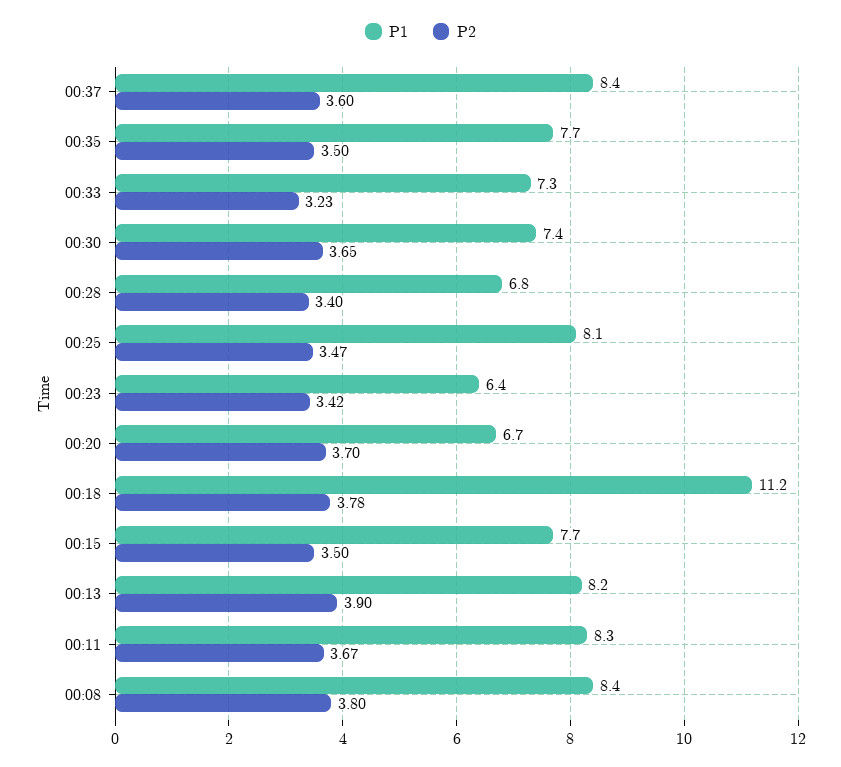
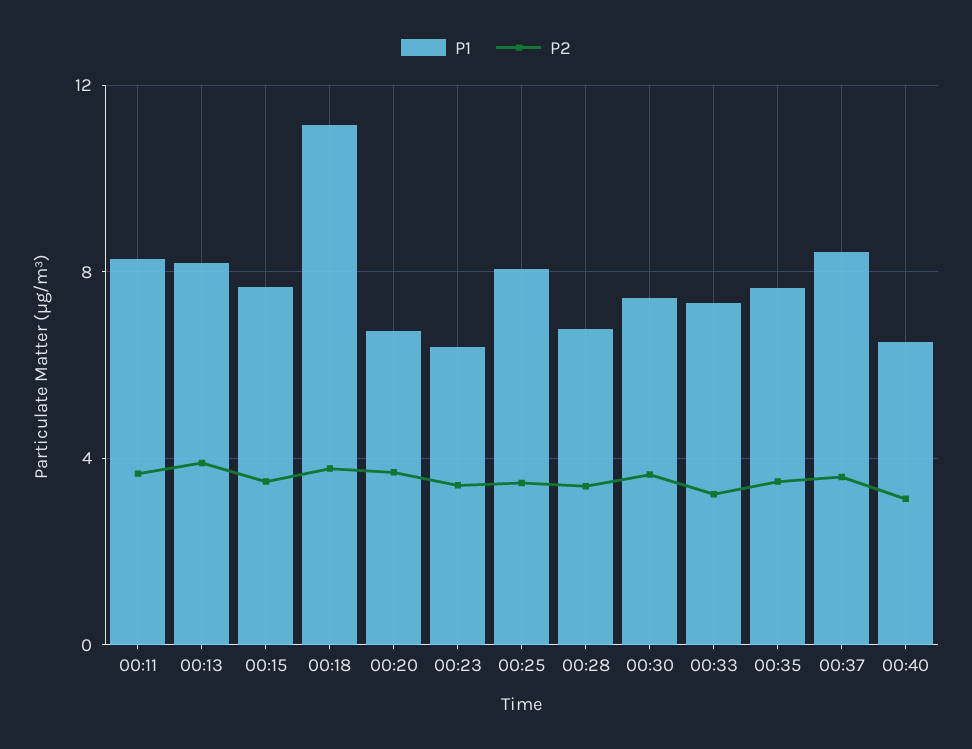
P1, 00:08: 8.4 -> none
P2, 00:08: 3.8 -> none
P1, 00:40: none -> 6.5
P2, 00:40: none -> 3

